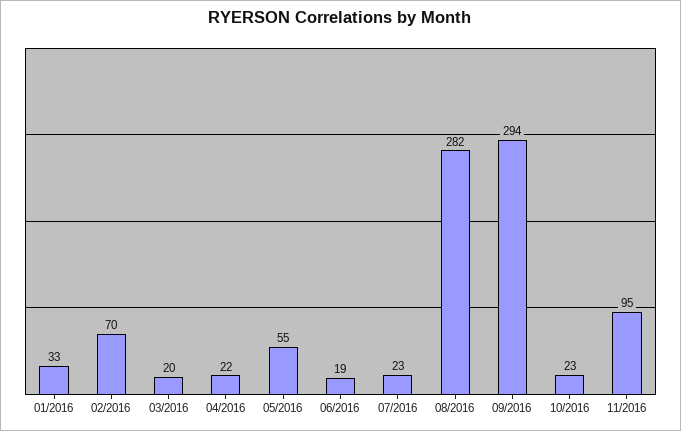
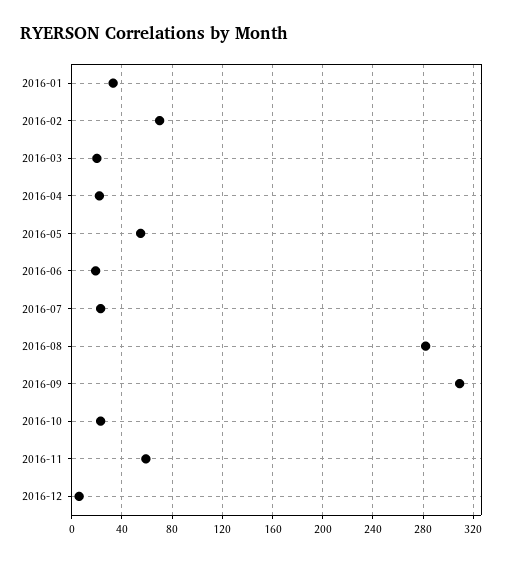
09/2016: 294 -> 310
11/2016: 95 -> 60
2016-12: none -> 5

